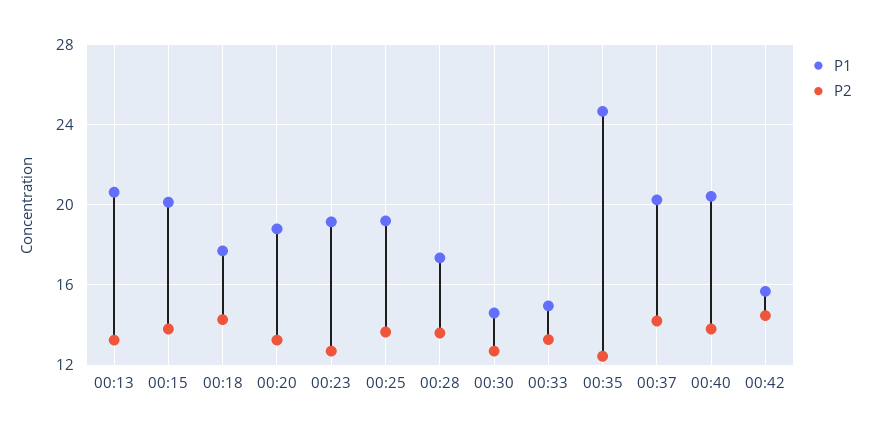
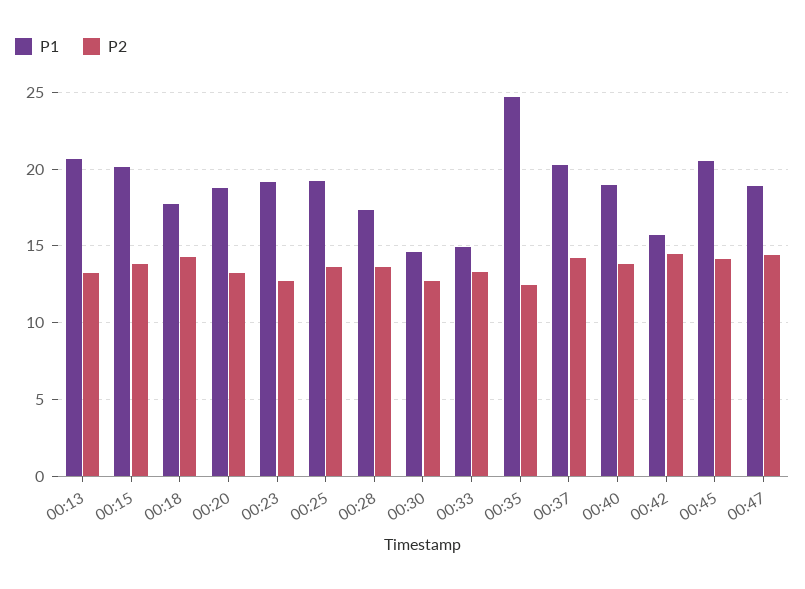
P1, 00:40: 20.5 -> 19
P1, 00:45: none -> 20.5
P2, 00:45: none -> 14
P1, 00:47: none -> 19
P2, 00:47: none -> 14.5

